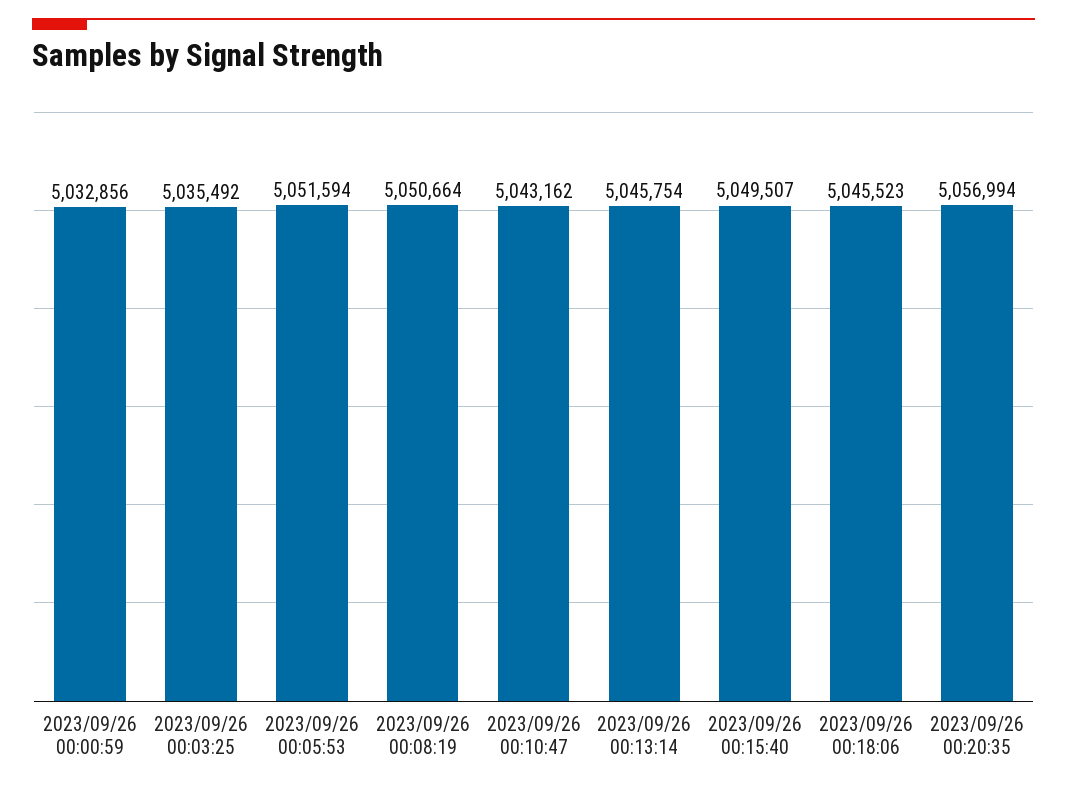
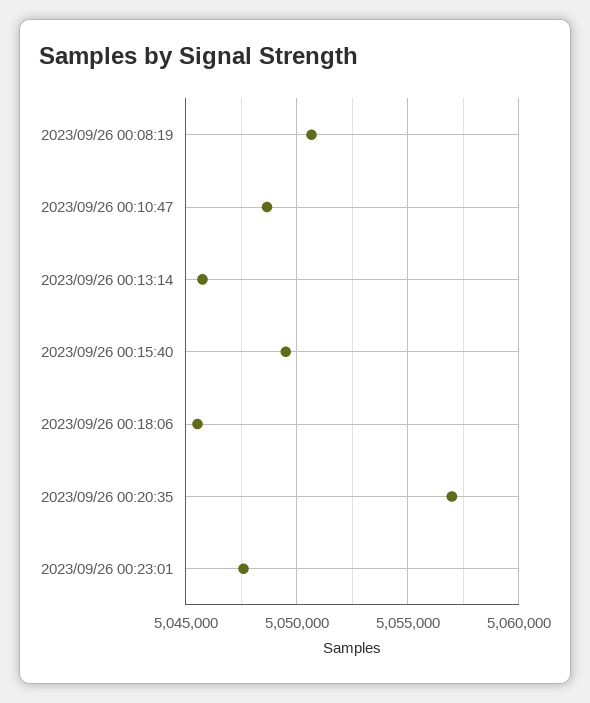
2023/09/26 00:00:59: 5032856 -> none
2023/09/26 00:03:25: 5035492 -> none
2023/09/26 00:05:53: 5051594 -> none
2023/09/26 00:10:47: 5043162 -> 5048500
2023/09/26 00:23:01: none -> 5047500

